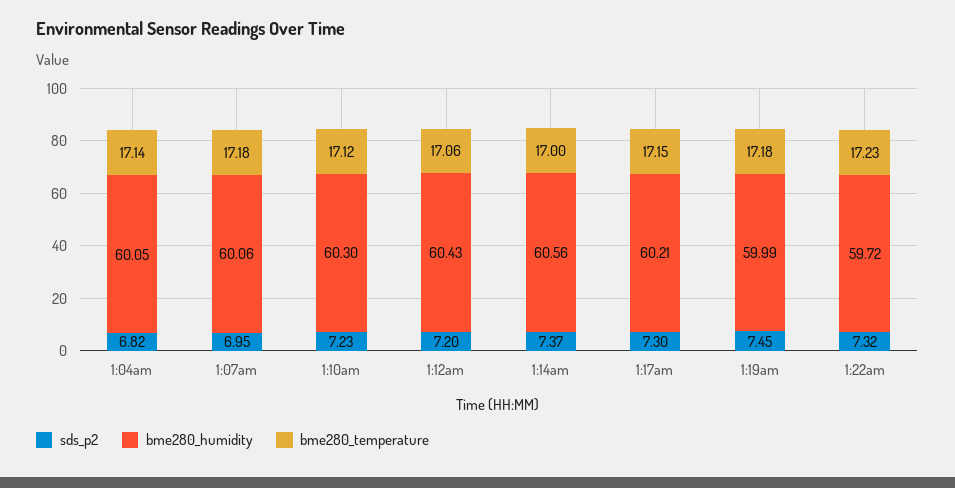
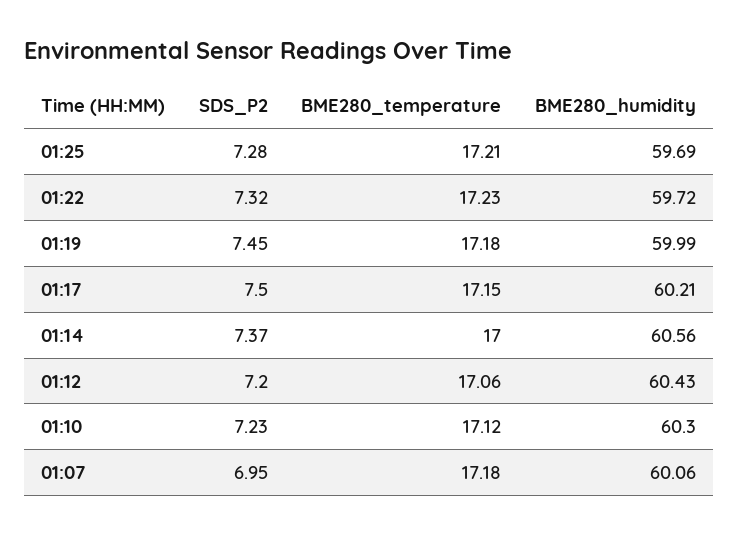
sds_p2, 1:04am: 6.82 -> none
bme280_humidity, 1:04am: 60.05 -> none
bme280_temperature, 1:04am: 17.14 -> none
sds_p2, 1:17am: 7.3 -> 7.5
sds_p2, 01:25: none -> 7.28
bme280_temperature, 01:25: none -> 17.21
bme280_humidity, 01:25: none -> 59.69

